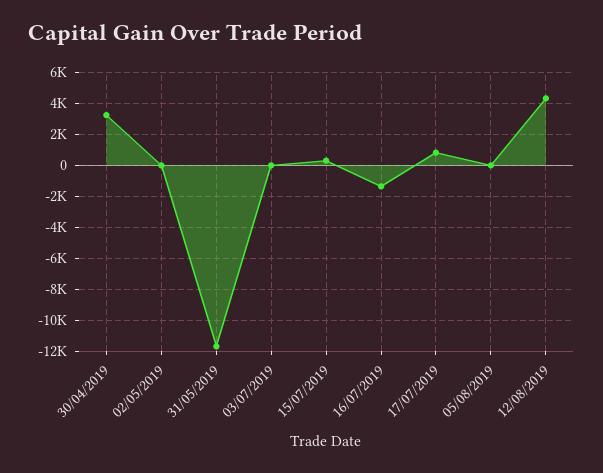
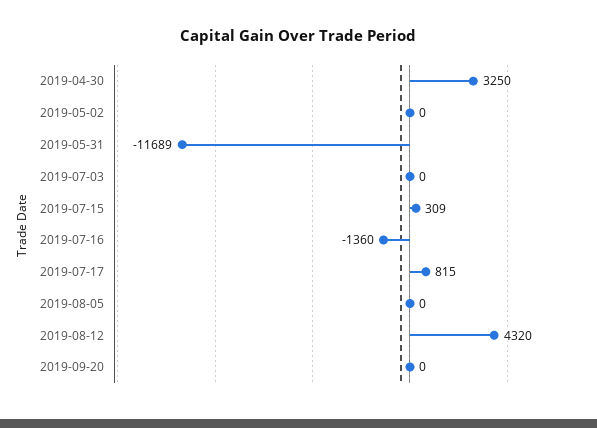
2019-09-20: none -> 0

